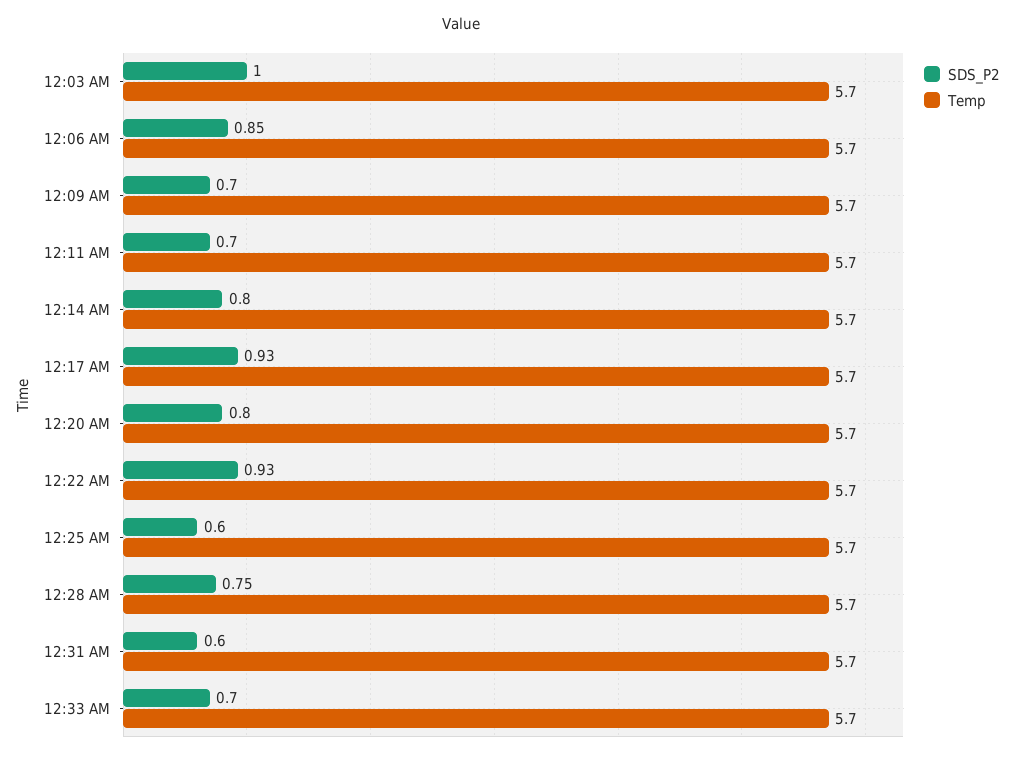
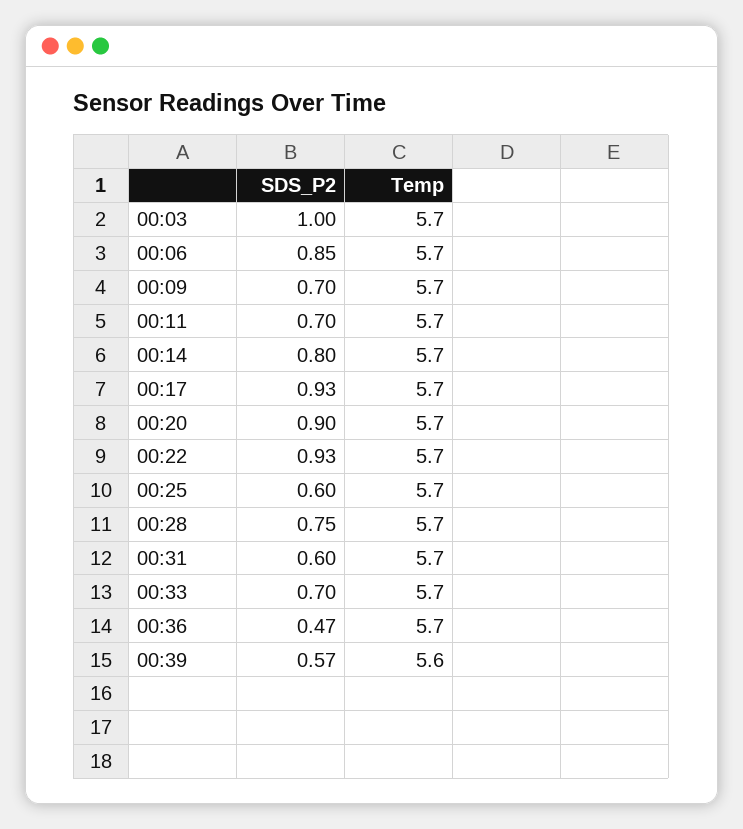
SDS_P2, 12:20 AM: 0.8 -> 0.9
SDS_P2, 00:36: none -> 0.47
Temp, 00:36: none -> 5.7
SDS_P2, 00:39: none -> 0.57
Temp, 00:39: none -> 5.6

